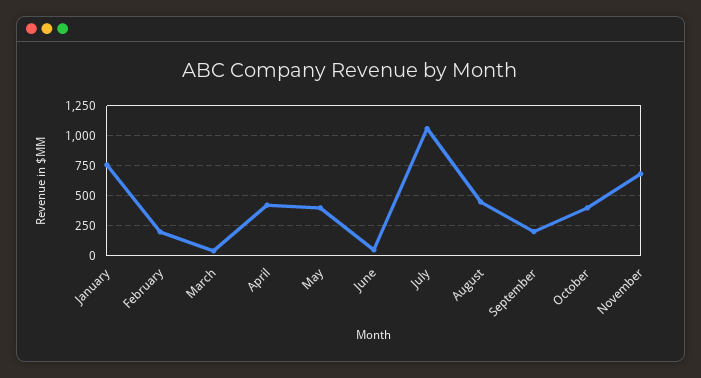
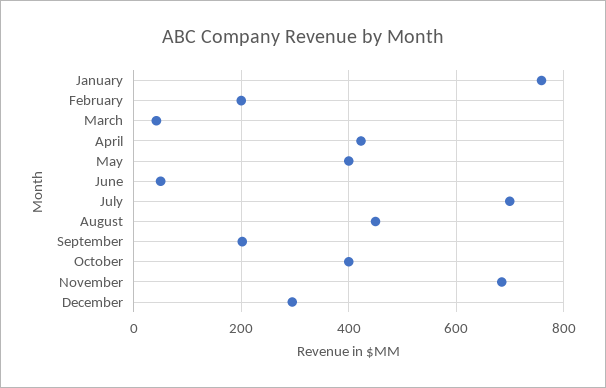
July: 1050 -> 700
December: none -> 300

